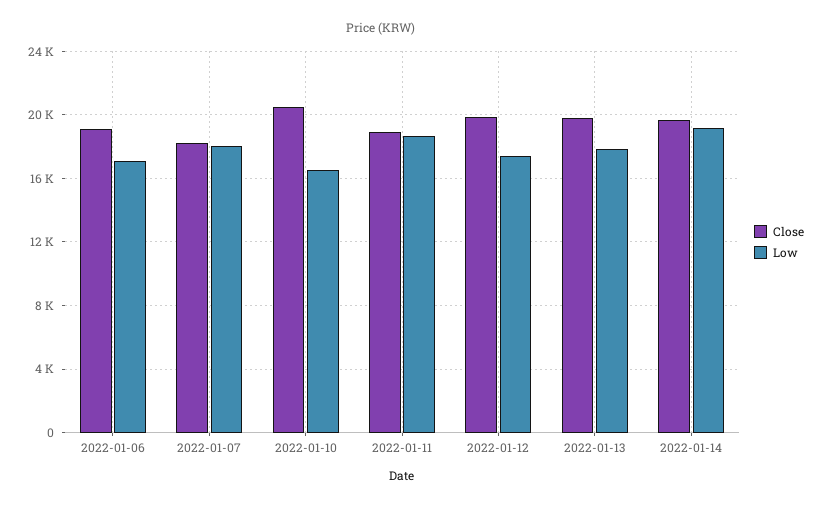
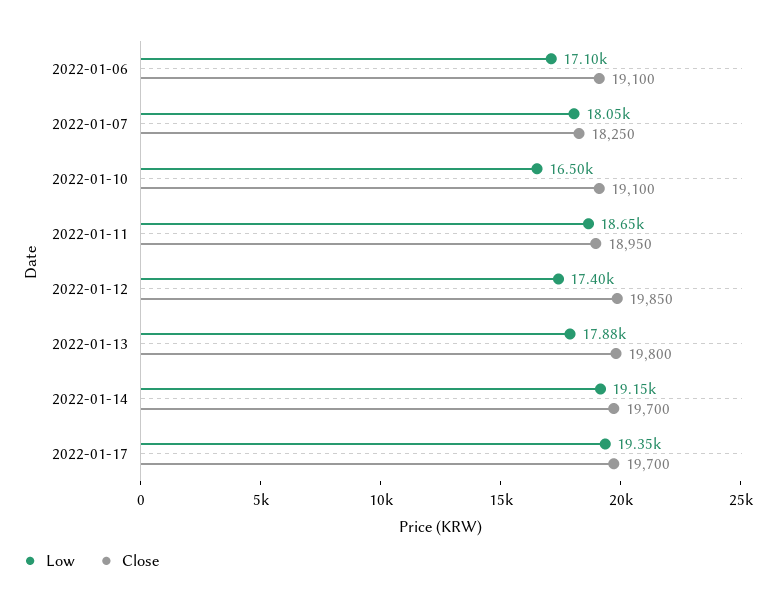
Close, 2022-01-10: 20500 -> 19100
Low, 2022-01-17: none -> 19350
Close, 2022-01-17: none -> 19700

